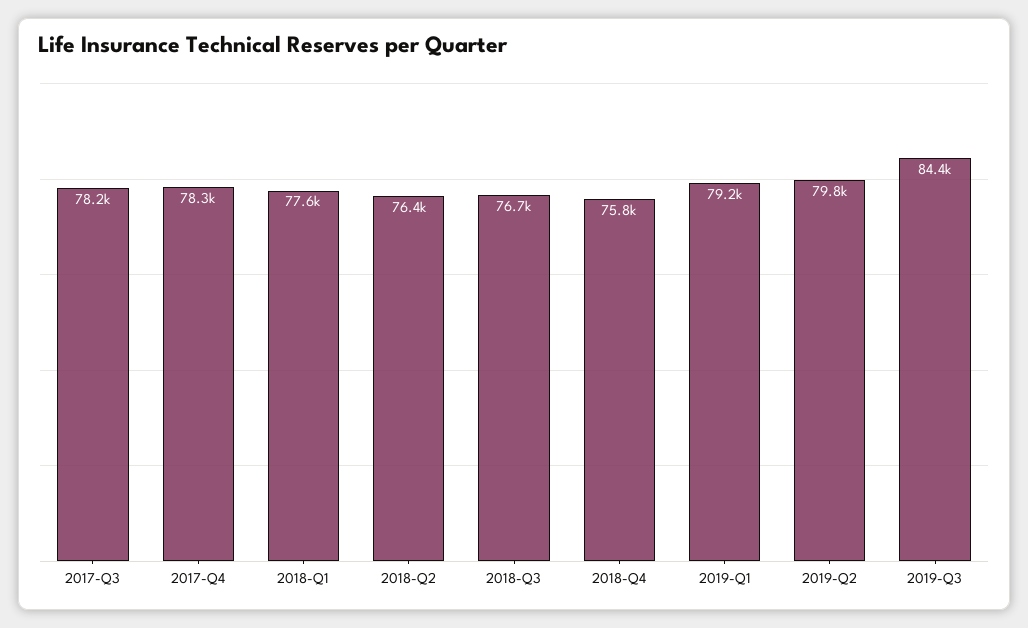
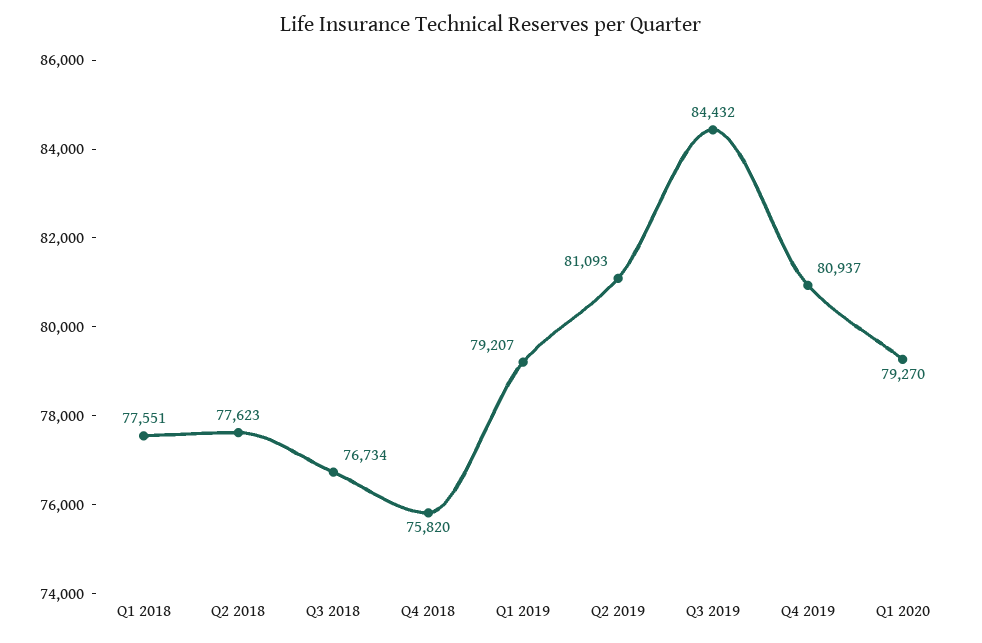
2017-Q3: 78200 -> none
2017-Q4: 78300 -> none
2018-Q2: 76400 -> 77623
2019-Q2: 79800 -> 81093
Q4 2019: none -> 80937
Q1 2020: none -> 79270

